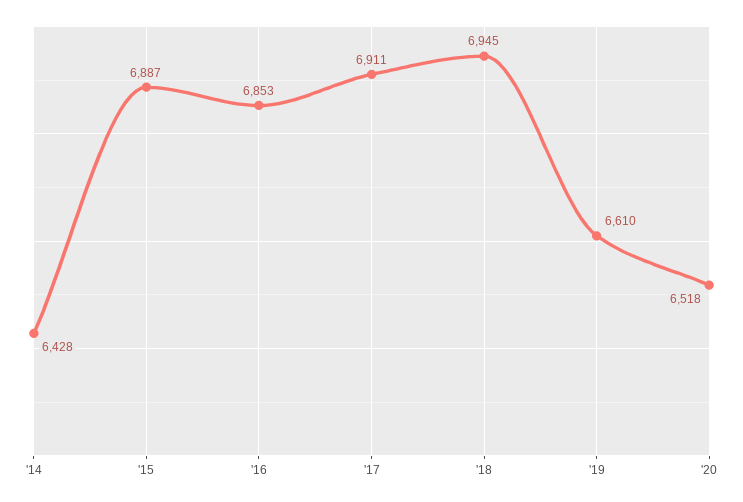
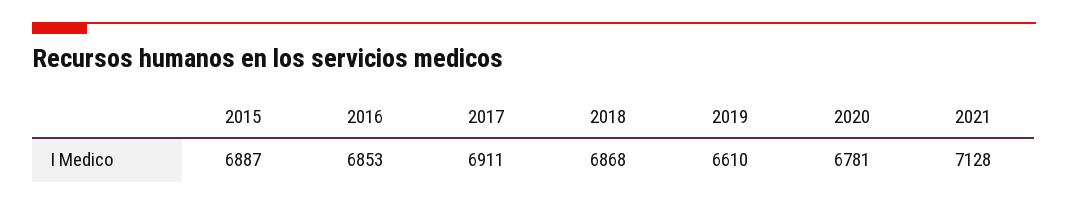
'14: 6428 -> none
'18: 6945 -> 6868
'20: 6518 -> 6781
2021: none -> 7128

